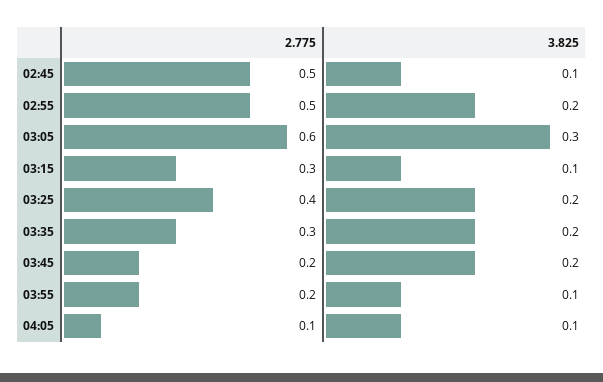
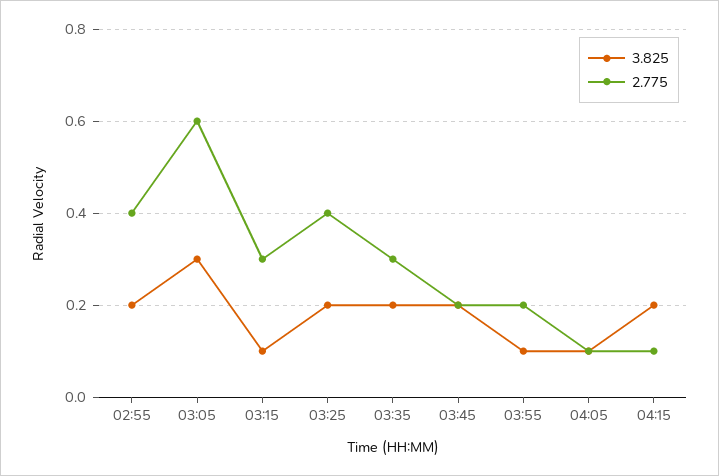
2.775, 02:45: 0.5 -> none
3.825, 02:45: 0.1 -> none
2.775, 02:55: 0.5 -> 0.4
3.825, 04:15: none -> 0.2
2.775, 04:15: none -> 0.1

